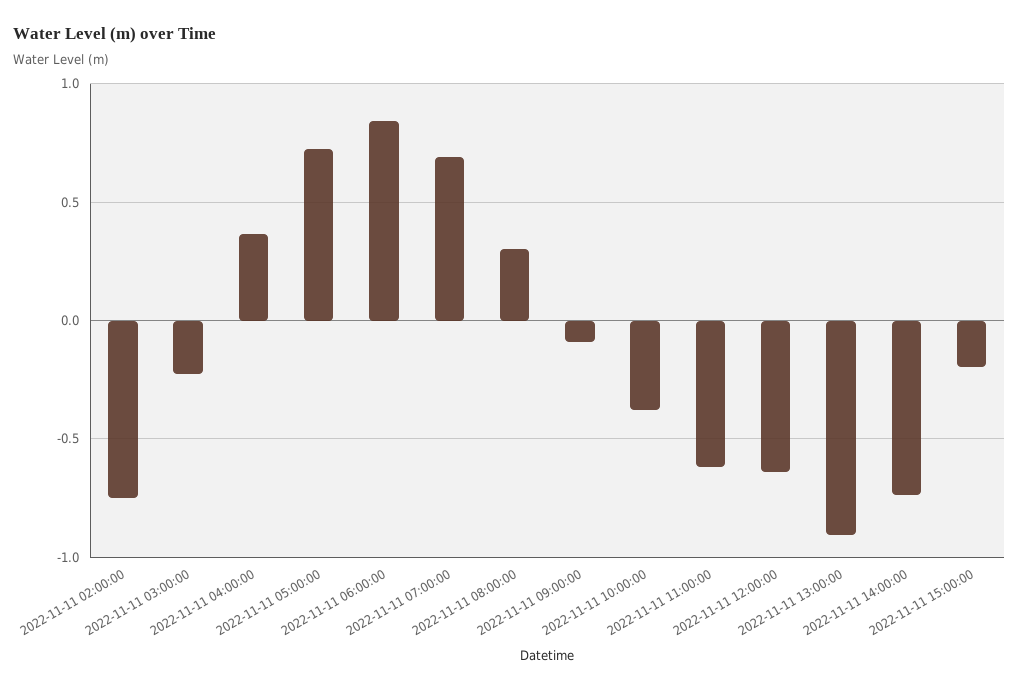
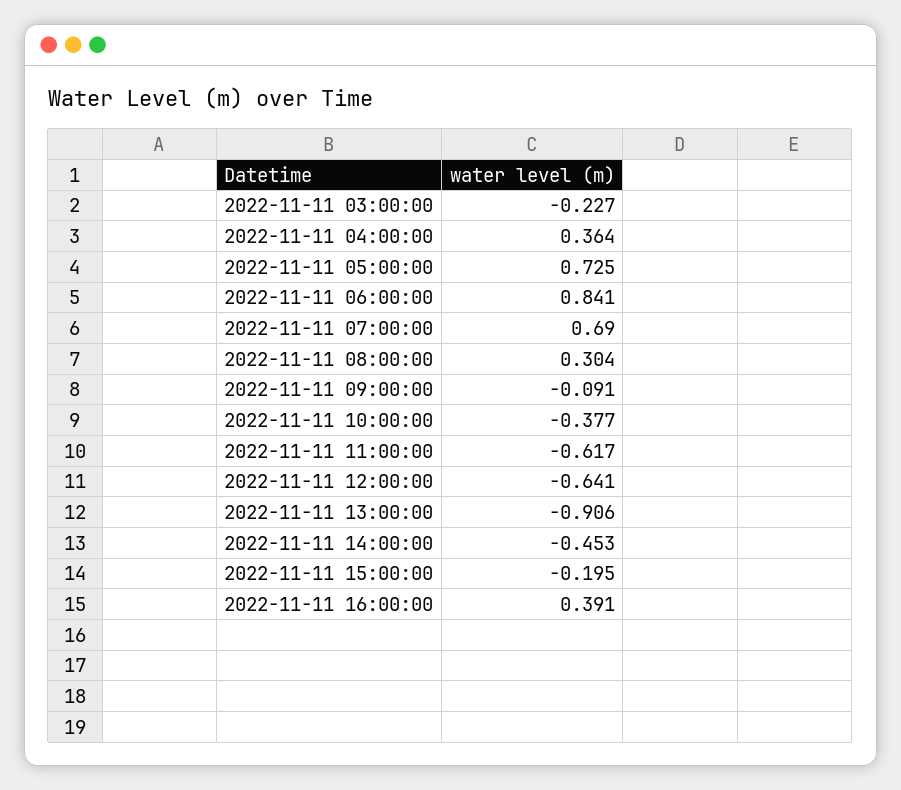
2022-11-11 02:00:00: -0.75 -> none
2022-11-11 14:00:00: -0.75 -> -0.453
2022-11-11 16:00:00: none -> 0.391

